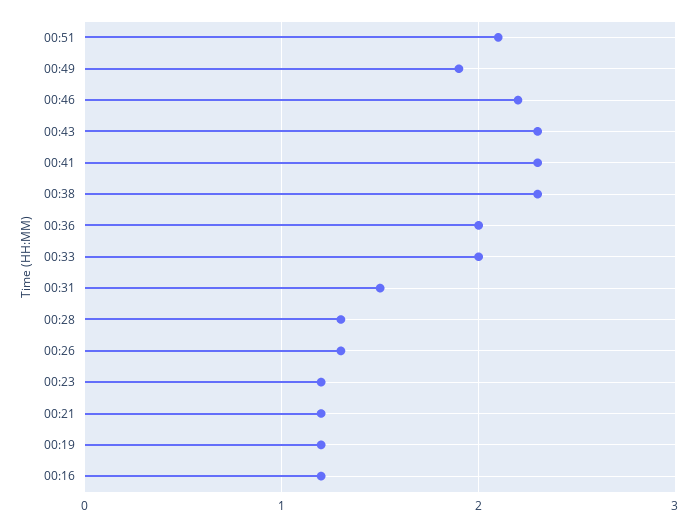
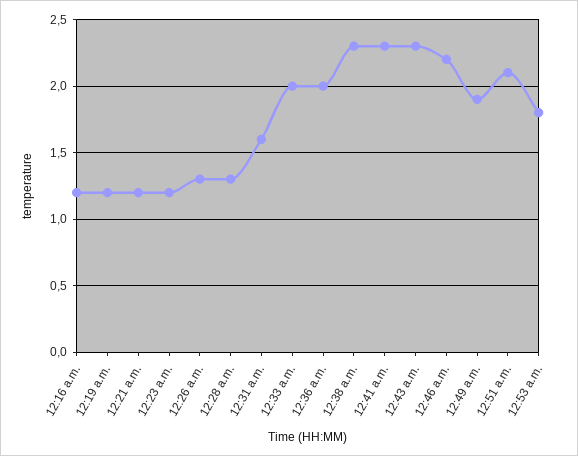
00:31: 1.5 -> 1.6
12:53 a.m.: none -> 1.8

